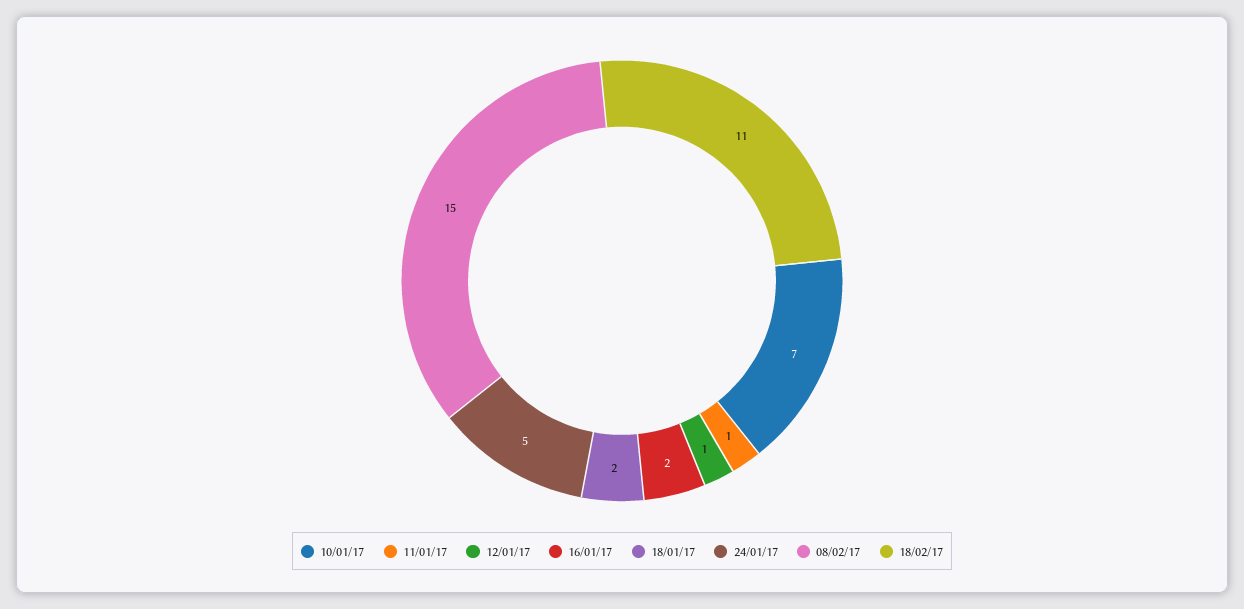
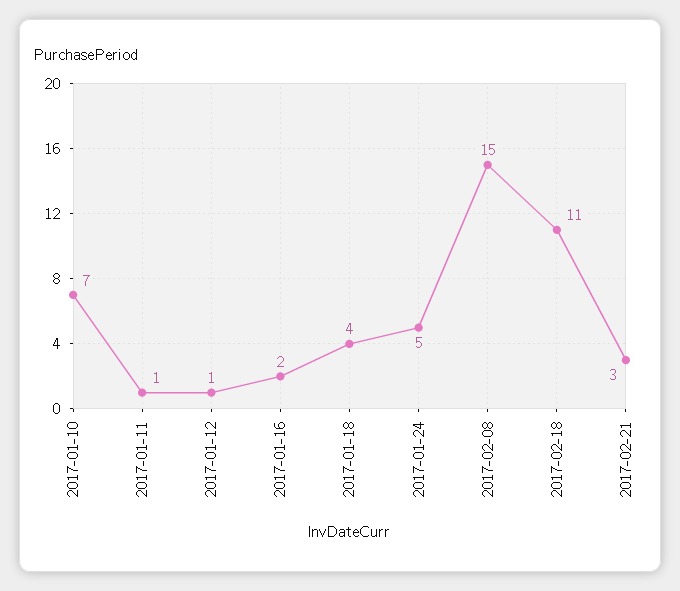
18/01/17: 2 -> 4
2017-02-21: none -> 3

